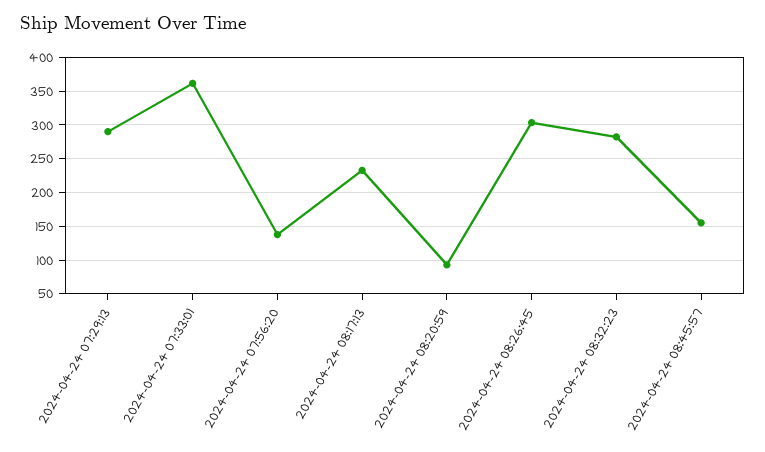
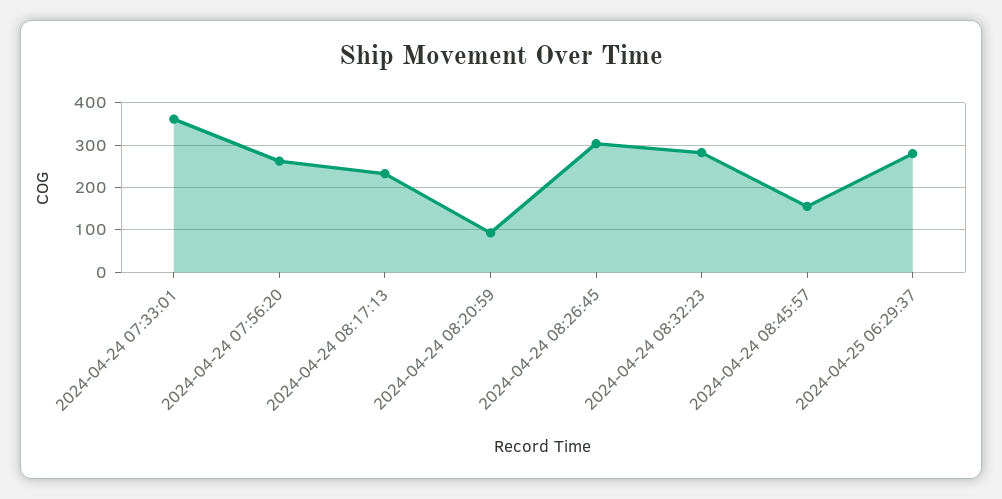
2024-04-24 07:29:13: 290 -> none
2024-04-24 07:56:20: 140 -> 260
2024-04-25 06:29:37: none -> 280

